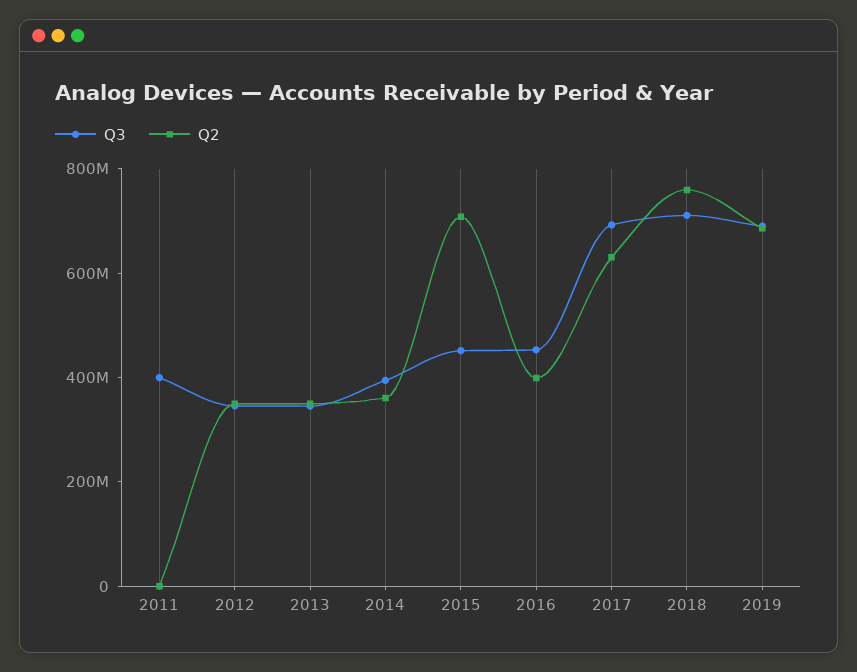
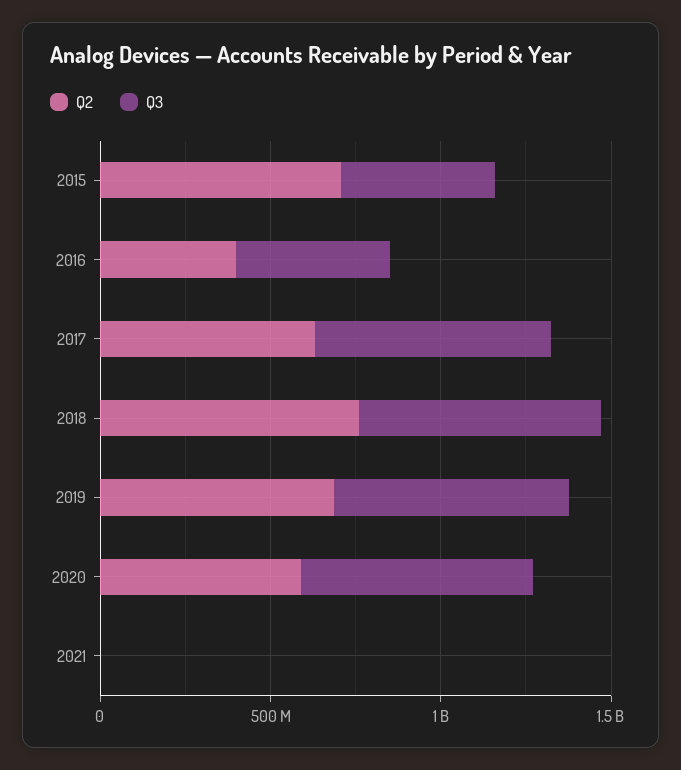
Q3, 2011: 400000000 -> none
Q2, 2011: 0 -> none
Q3, 2012: 350000000 -> none
Q2, 2012: 350000000 -> none
Q3, 2013: 350000000 -> none
Q2, 2013: 350000000 -> none
Q3, 2014: 400000000 -> none
Q2, 2014: 350000000 -> none
Q2, 2020: none -> 600000000
Q3, 2020: none -> 700000000
Q2, 2021: none -> 0
Q3, 2021: none -> 0

